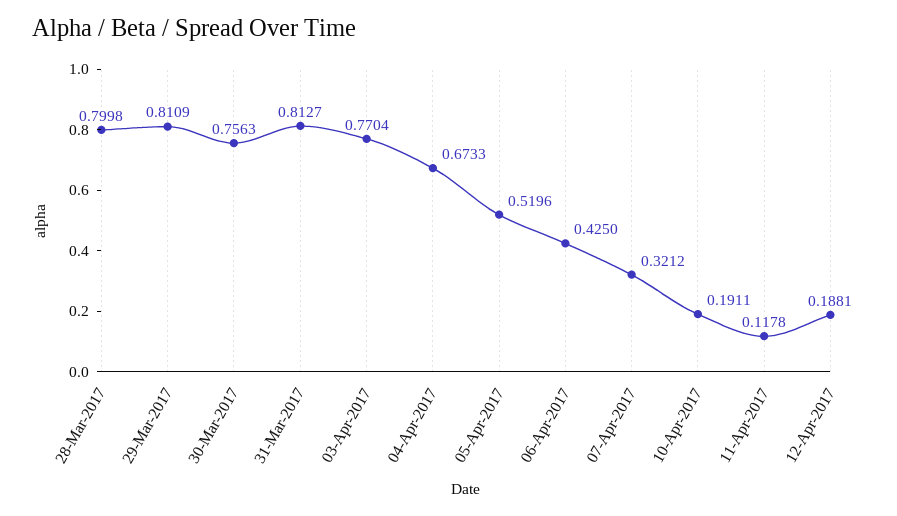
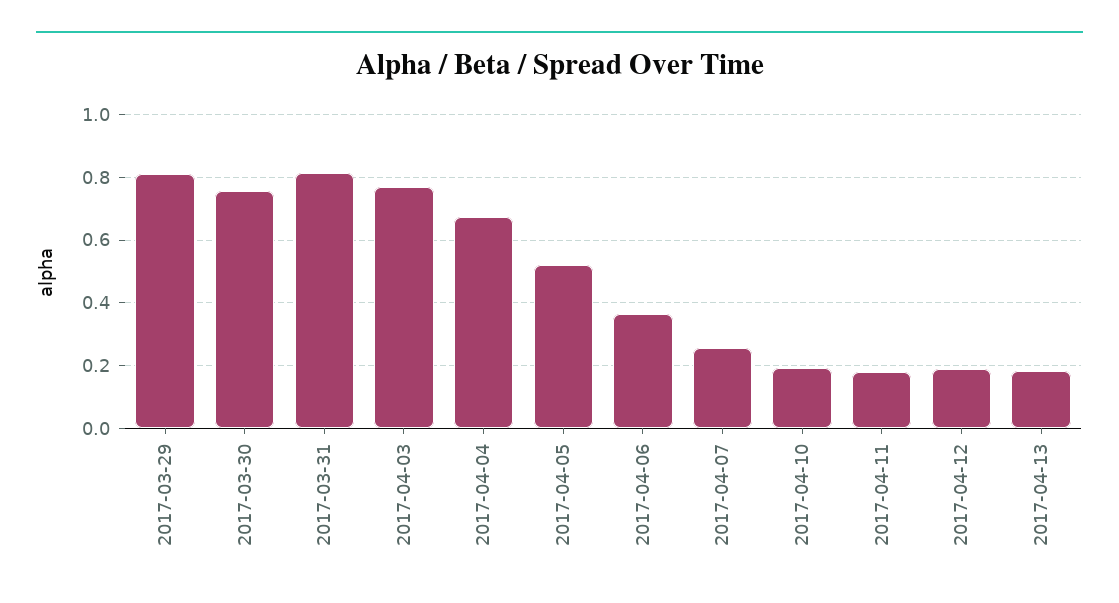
28-Mar-2017: 0.7998 -> none
06-Apr-2017: 0.425 -> 0.36
07-Apr-2017: 0.3212 -> 0.26
11-Apr-2017: 0.1178 -> 0.18
2017-04-13: none -> 0.18

